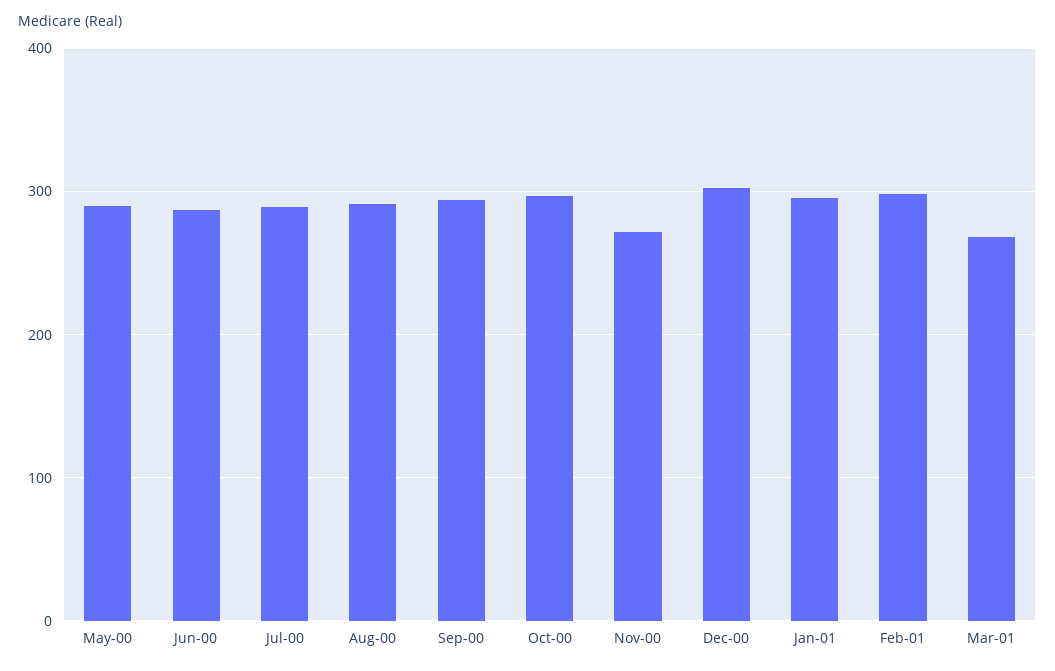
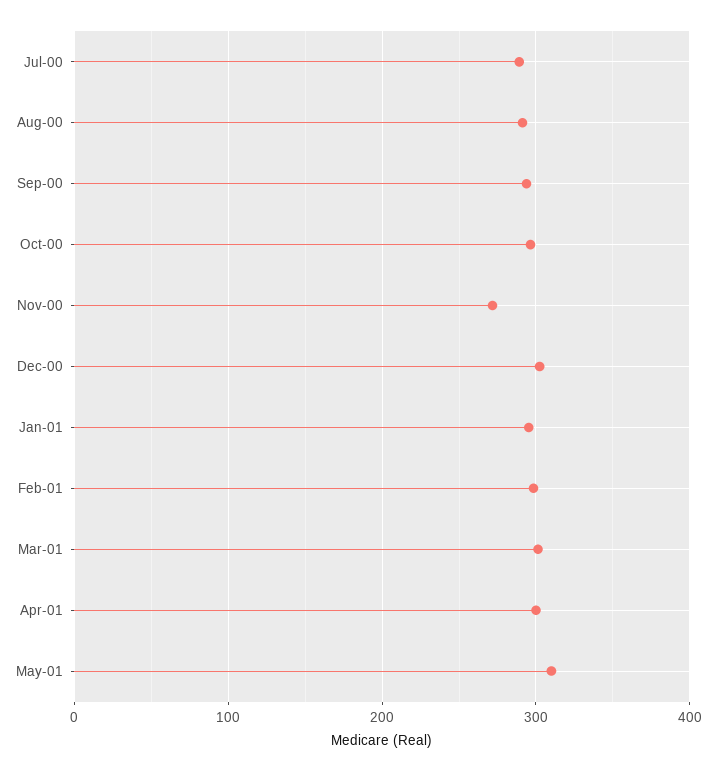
May-00: 290 -> none
Jun-00: 290 -> none
Mar-01: 270 -> 300
Apr-01: none -> 300
May-01: none -> 310

